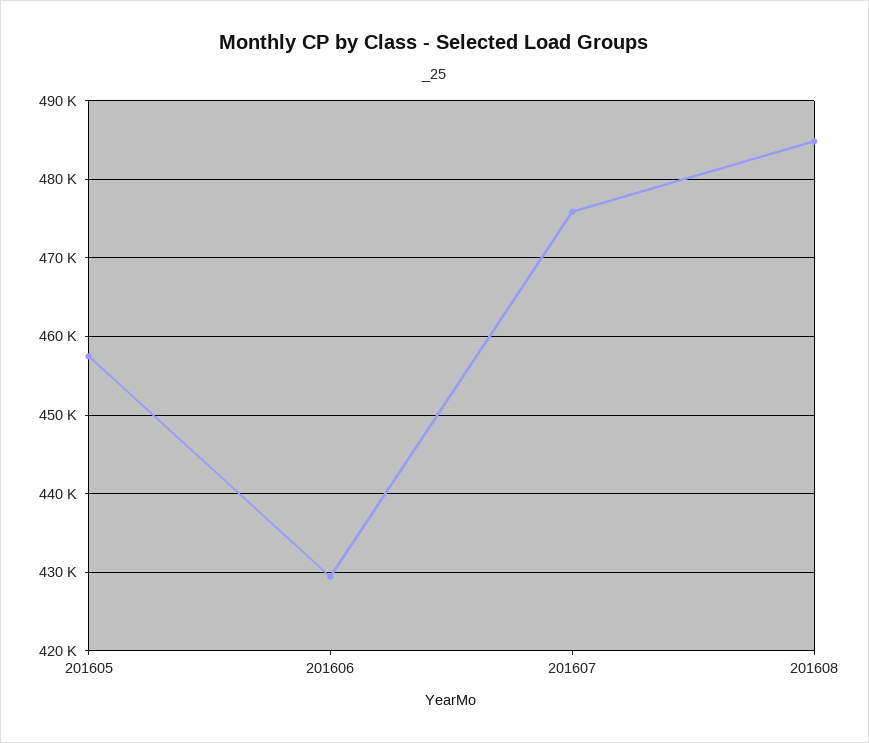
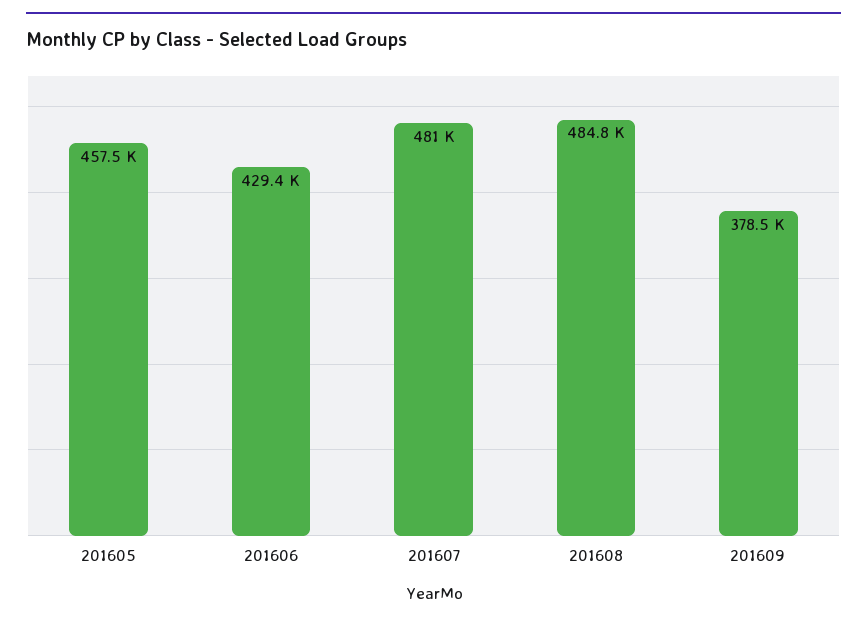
201607: 476000 -> 481000
201609: none -> 378500

